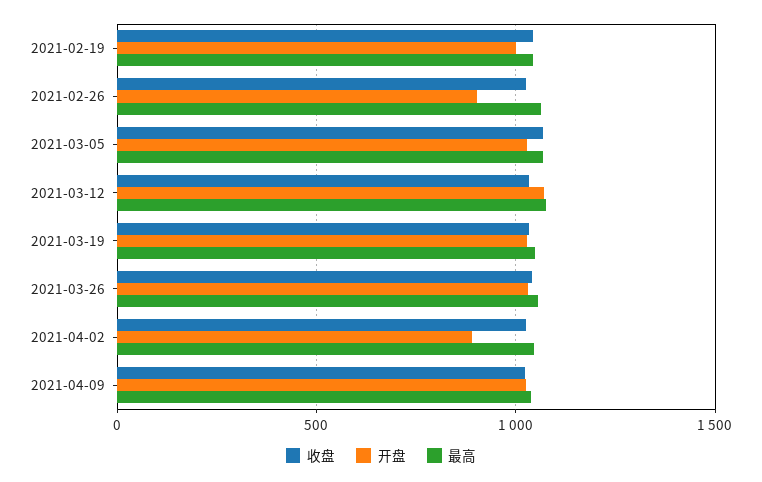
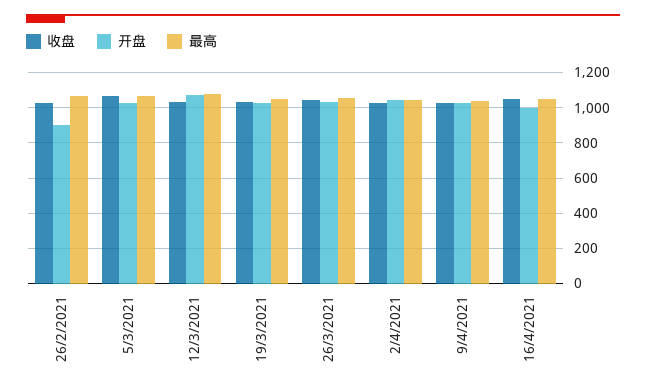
收盘, 2021-02-19: 1050 -> none
开盘, 2021-02-19: 1000 -> none
最高, 2021-02-19: 1050 -> none
开盘, 2021-04-02: 900 -> 1050
收盘, 16/4/2021: none -> 1050
开盘, 16/4/2021: none -> 1000
最高, 16/4/2021: none -> 1050

